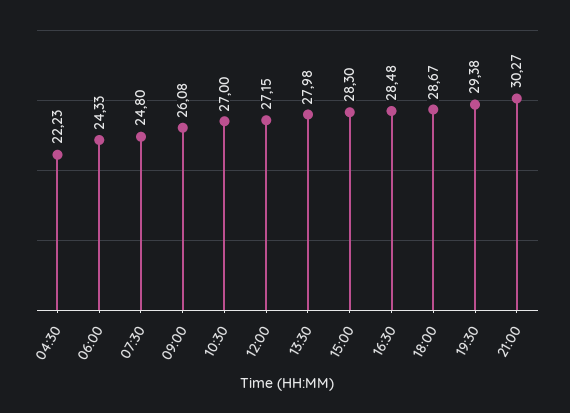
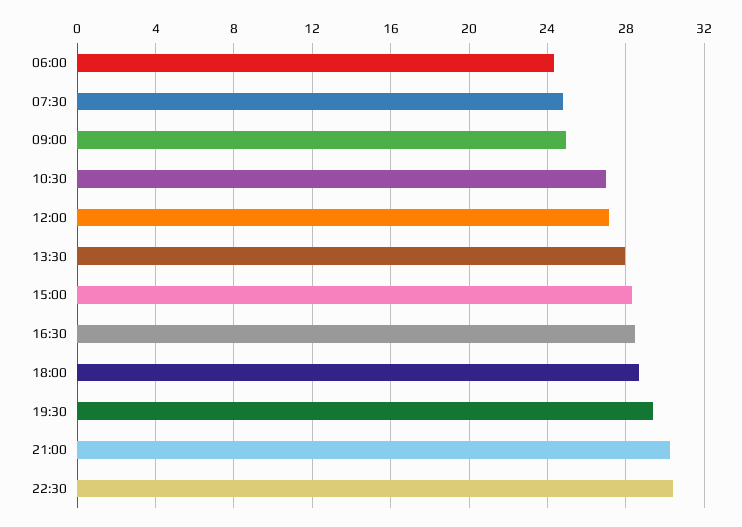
04:30: 22.23 -> none
09:00: 26.08 -> 25
22:30: none -> 30.5

